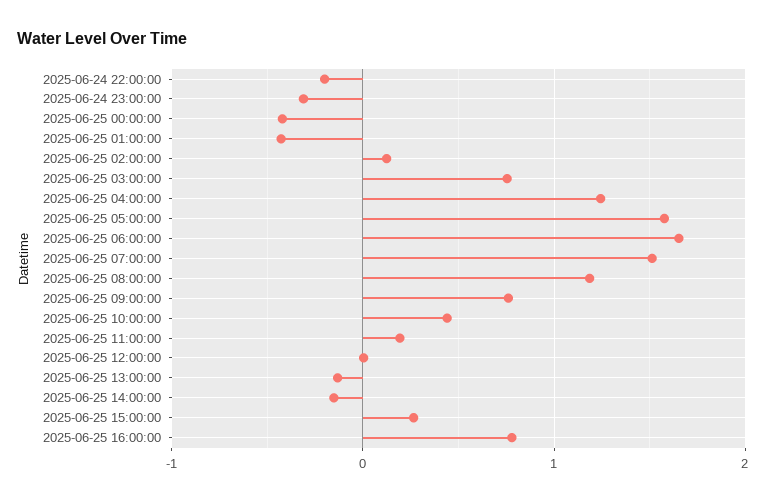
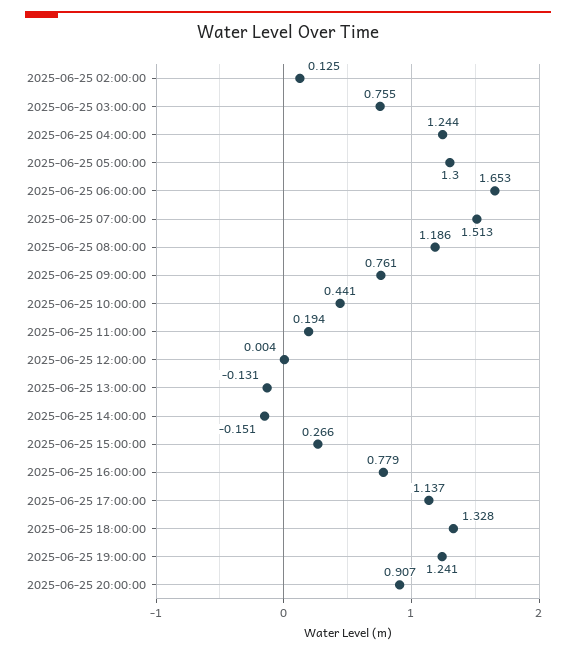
2025-06-24 22:00:00: -0.2 -> none
2025-06-24 23:00:00: -0.3 -> none
2025-06-25 00:00:00: -0.4 -> none
2025-06-25 01:00:00: -0.4 -> none
2025-06-25 05:00:00: 1.6 -> 1.3
2025-06-25 17:00:00: none -> 1.137
2025-06-25 18:00:00: none -> 1.328
2025-06-25 19:00:00: none -> 1.241
2025-06-25 20:00:00: none -> 0.907

